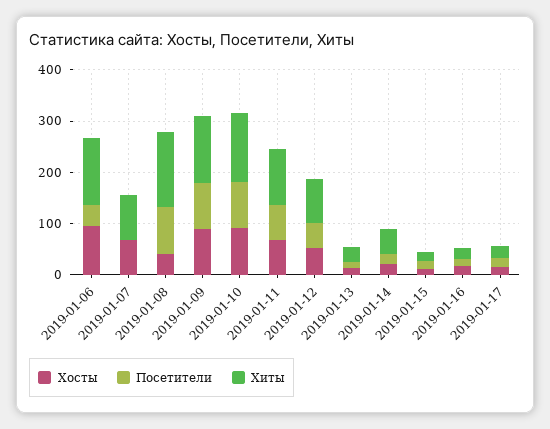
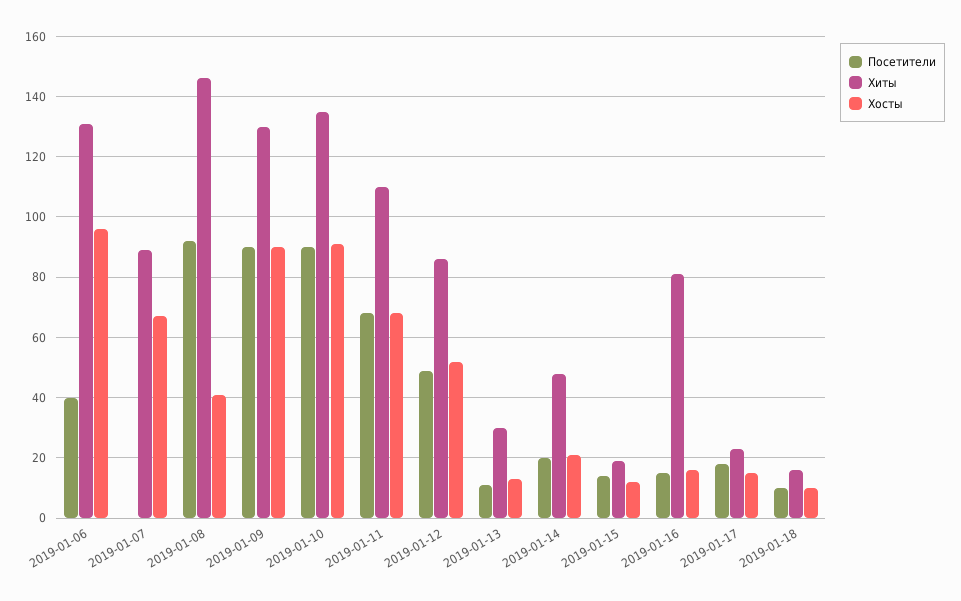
Хиты, 2019-01-16: 20 -> 80
Посетители, 2019-01-18: none -> 10
Хиты, 2019-01-18: none -> 15
Хосты, 2019-01-18: none -> 10

